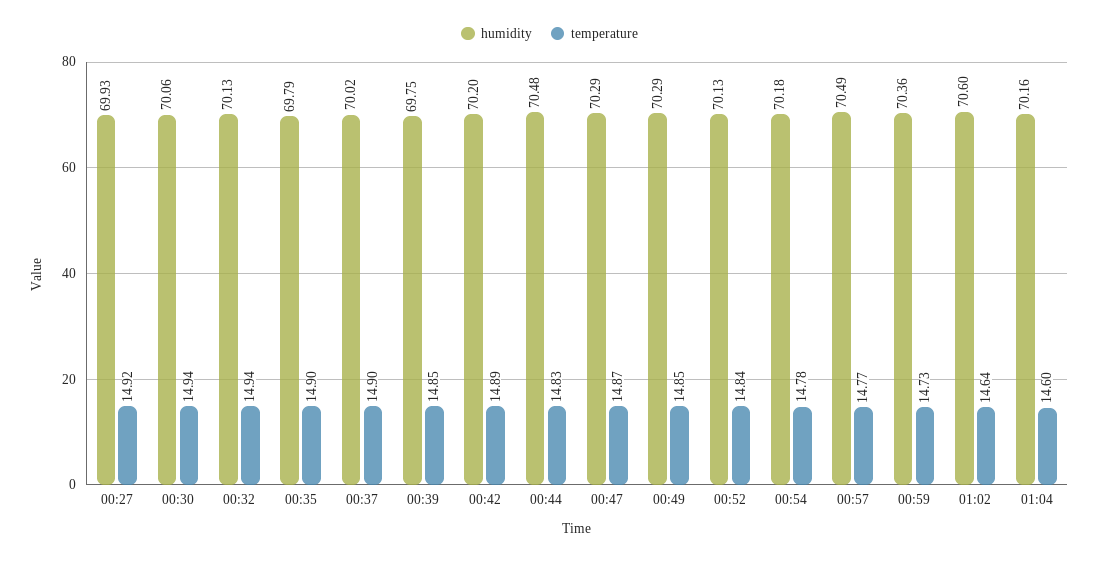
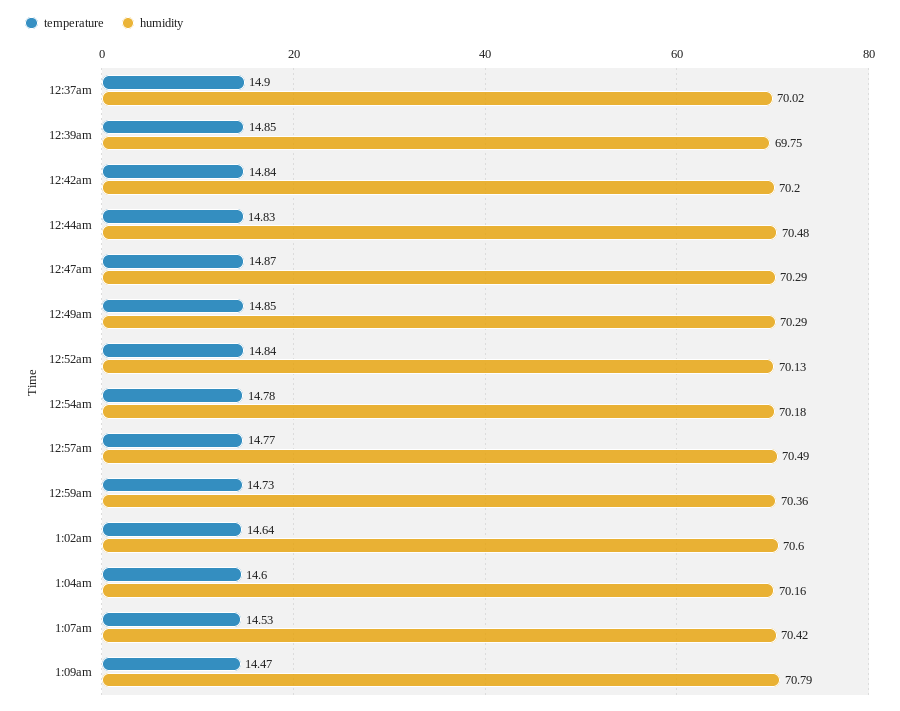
humidity, 00:27: 69.93 -> none
temperature, 00:27: 14.92 -> none
humidity, 00:30: 70.06 -> none
temperature, 00:30: 14.94 -> none
humidity, 00:32: 70.13 -> none
temperature, 00:32: 14.94 -> none
humidity, 00:35: 69.79 -> none
temperature, 00:35: 14.9 -> none
temperature, 00:42: 14.89 -> 14.84
temperature, 1:07am: none -> 14.53
humidity, 1:07am: none -> 70.42
temperature, 1:09am: none -> 14.47
humidity, 1:09am: none -> 70.79

